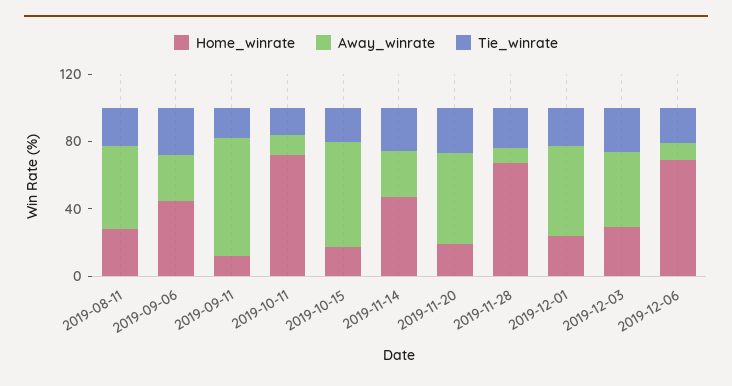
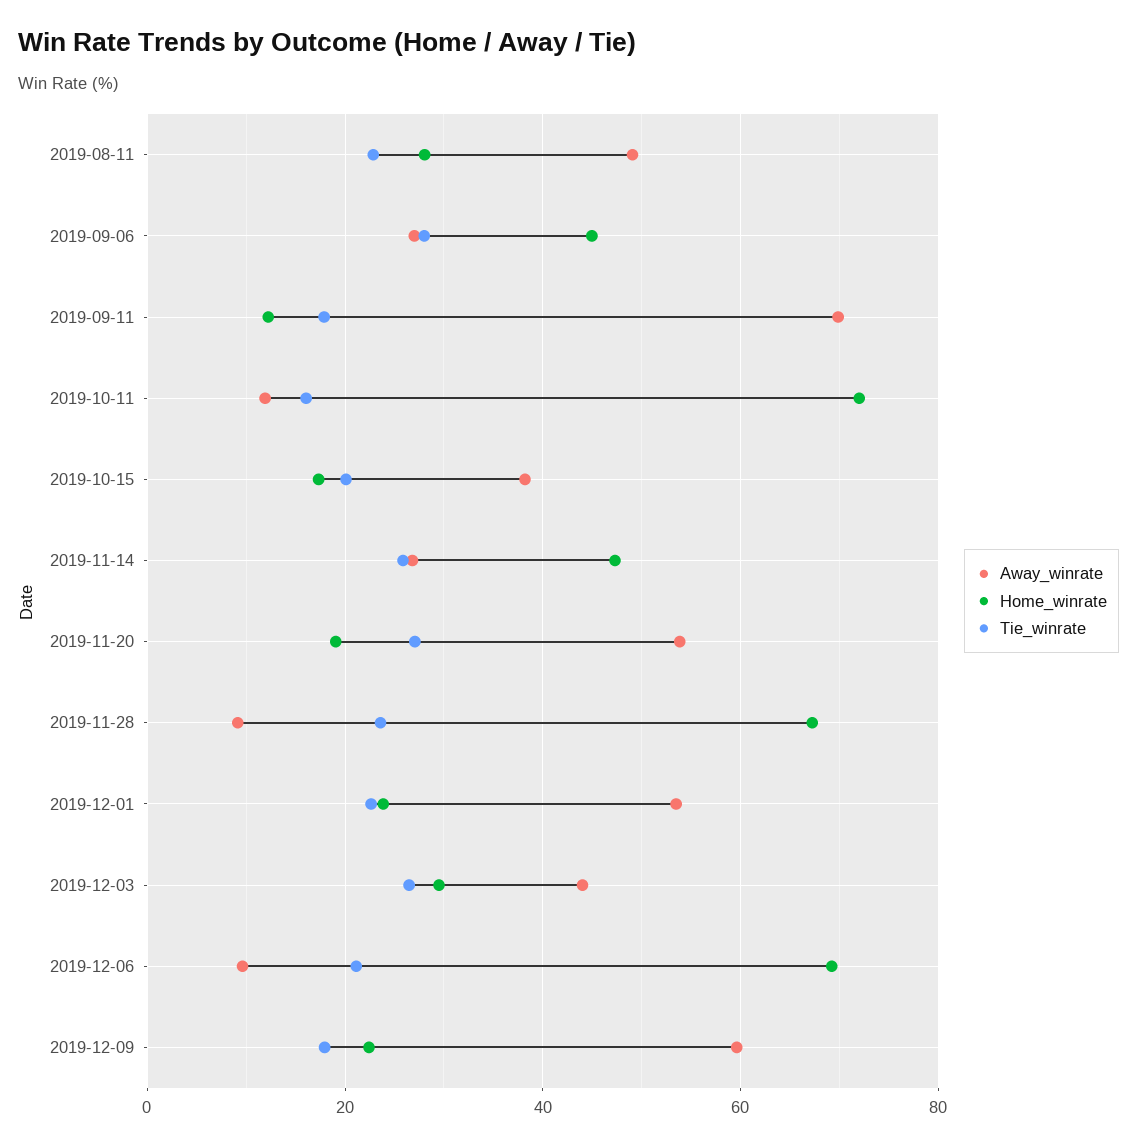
Away_winrate, 2019-10-15: 60 -> 38
Away_winrate, 2019-12-09: none -> 60
Home_winrate, 2019-12-09: none -> 22
Tie_winrate, 2019-12-09: none -> 18

